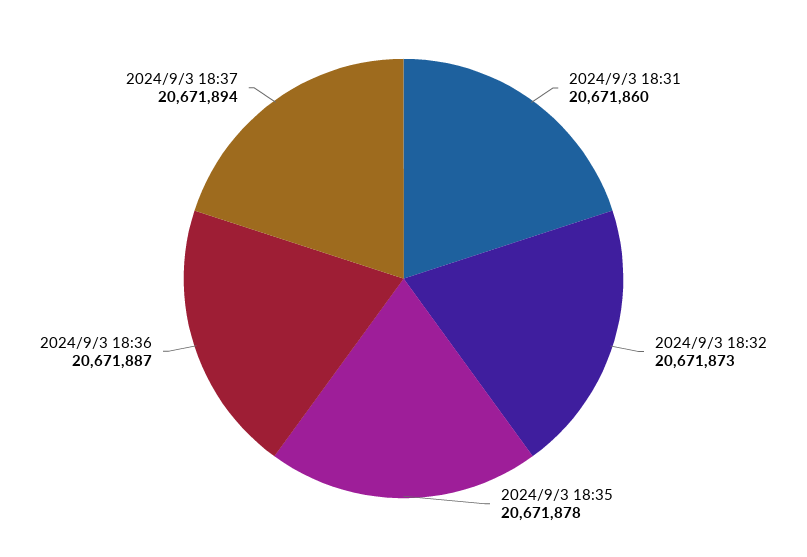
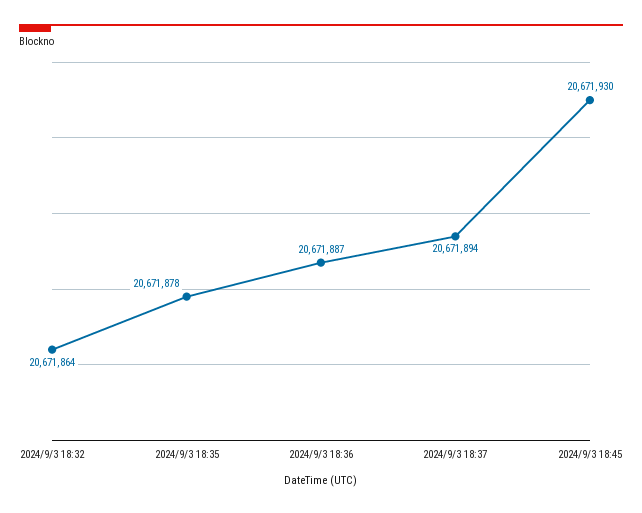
2024/9/3 18:31: 20671860 -> none
2024/9/3 18:32: 20671873 -> 20671864
2024/9/3 18:45: none -> 20671930

